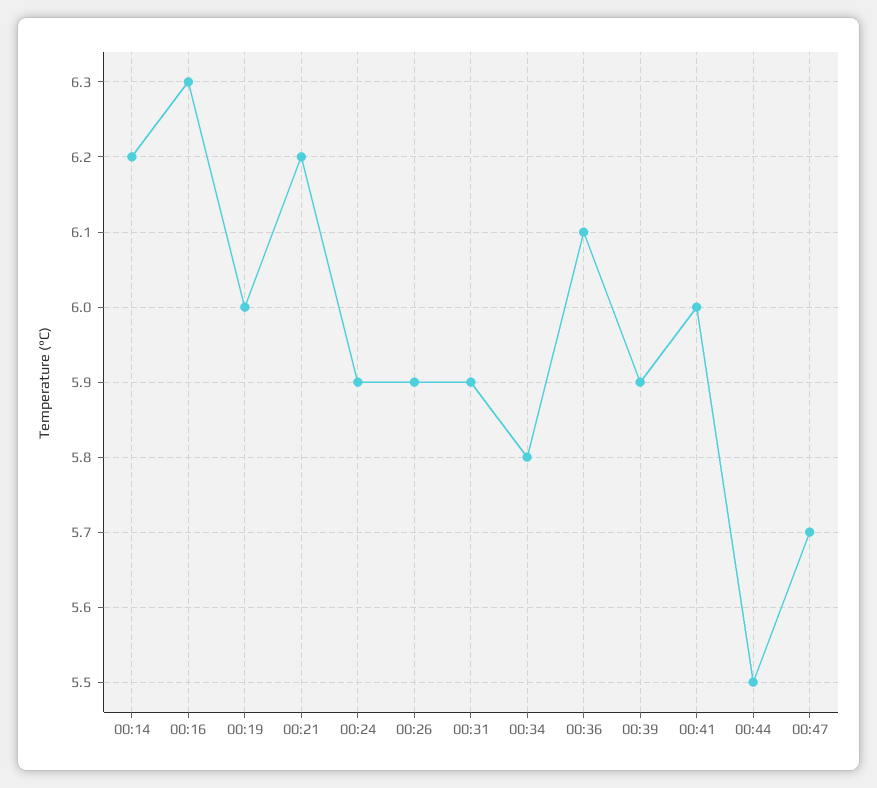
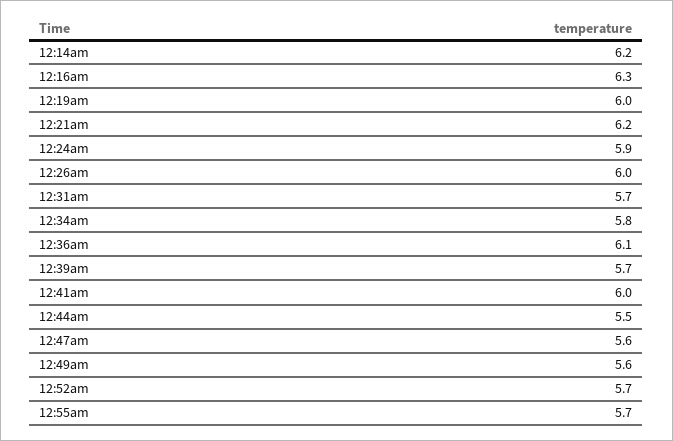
00:26: 5.9 -> 6
00:31: 5.9 -> 5.7
00:39: 5.9 -> 5.7
00:47: 5.7 -> 5.6
12:49am: none -> 5.6
12:52am: none -> 5.7
12:55am: none -> 5.7

